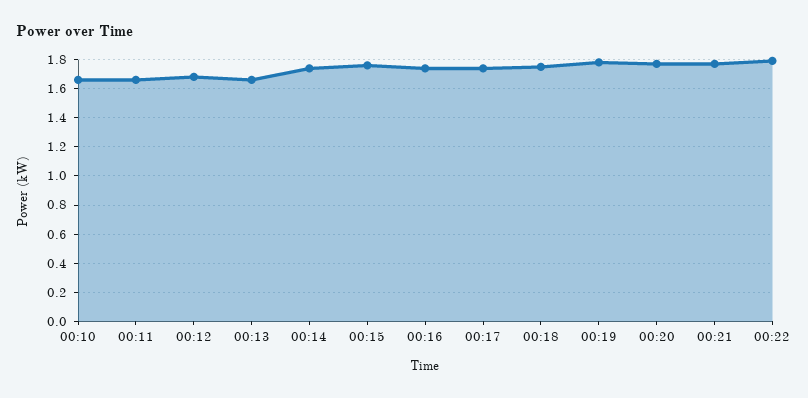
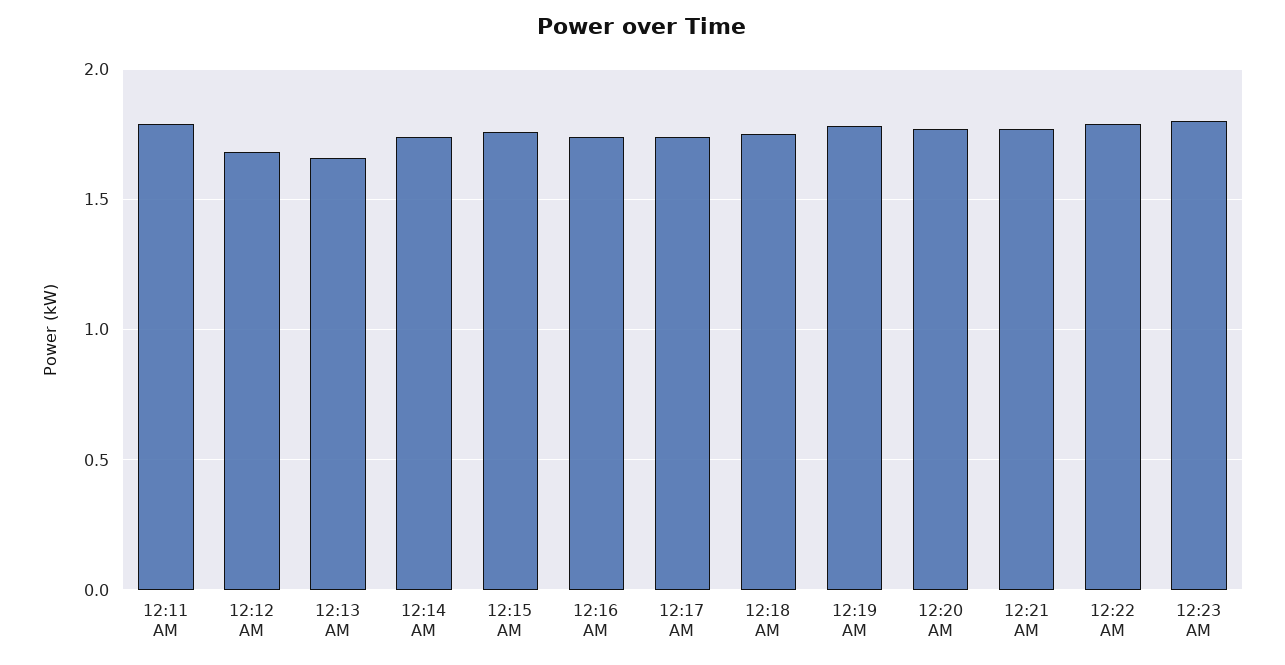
00:10: 1.65 -> none
00:11: 1.65 -> 1.8
12:23 AM: none -> 1.8

